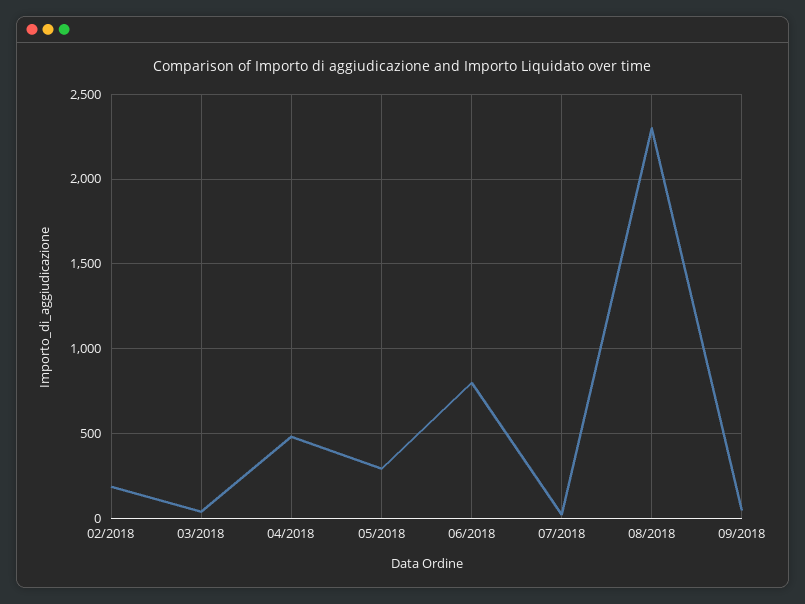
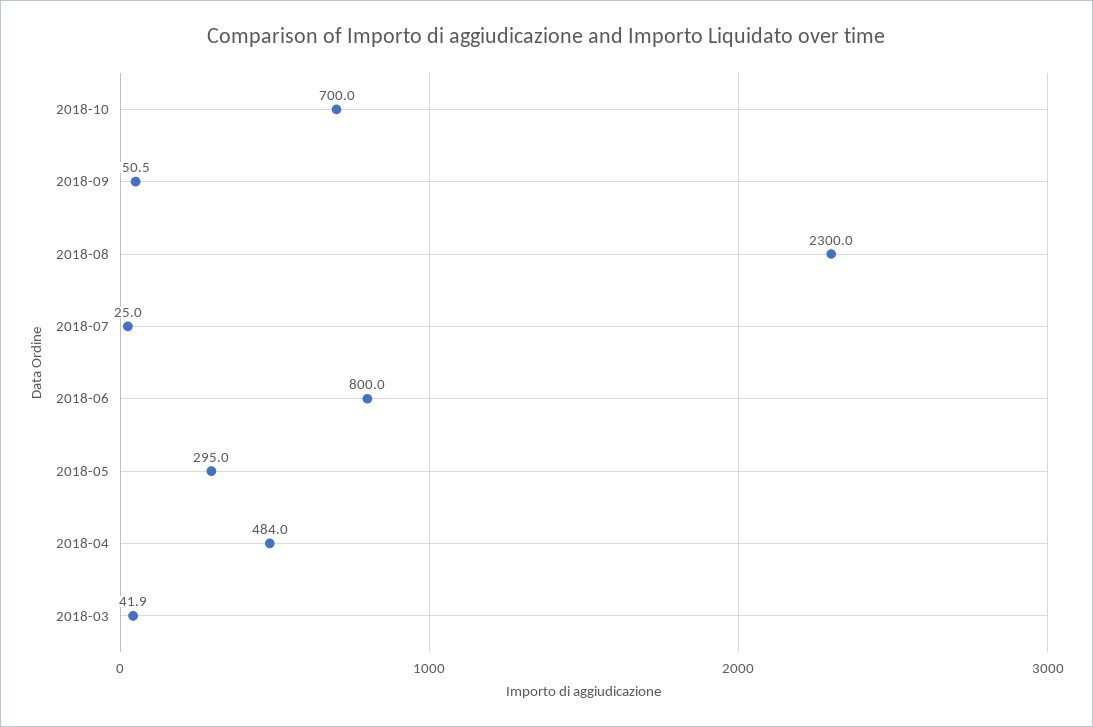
02/2018: 200 -> none
2018-10: none -> 700

